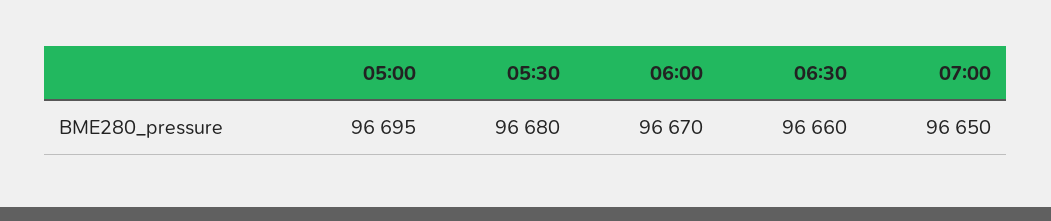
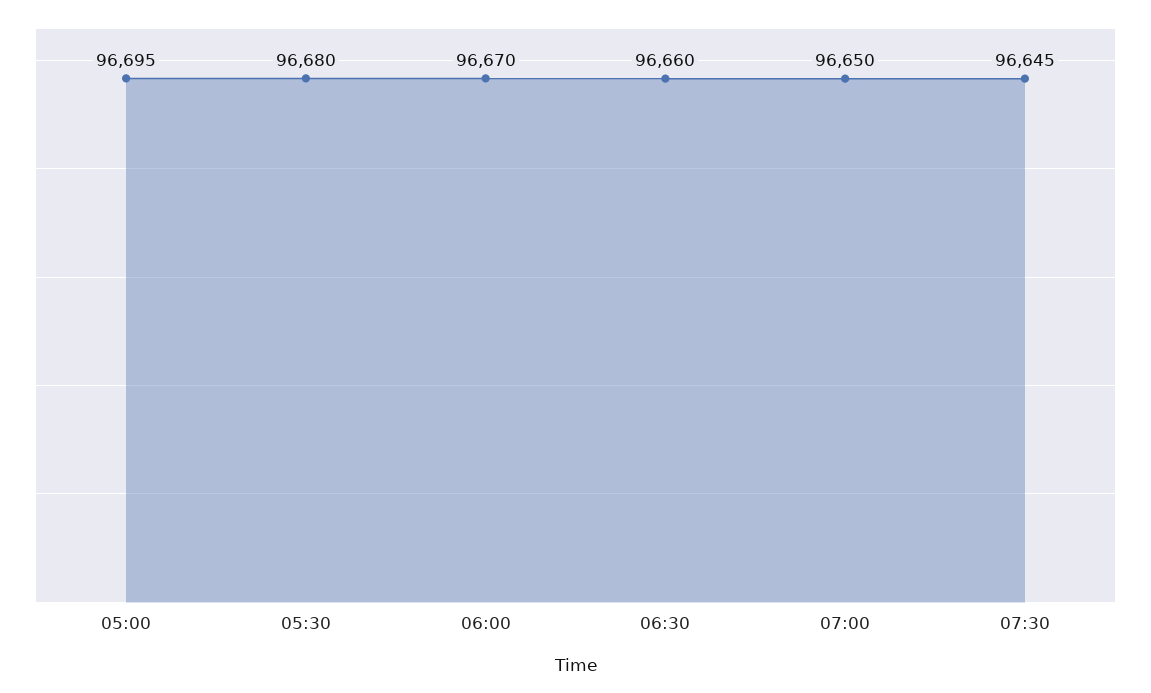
07:30: none -> 96645

